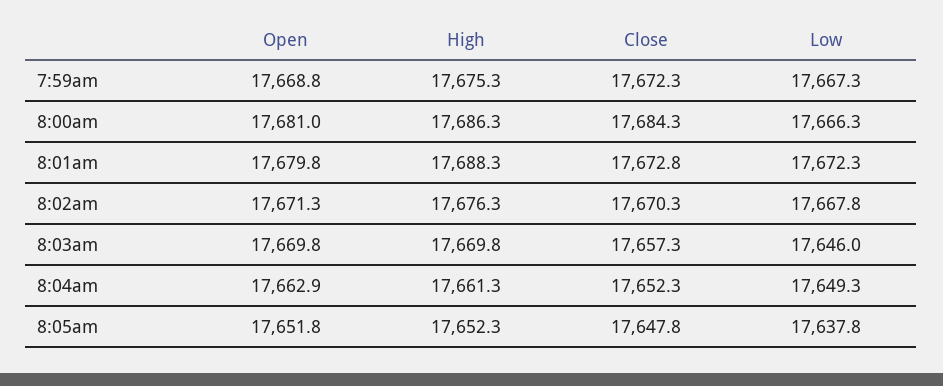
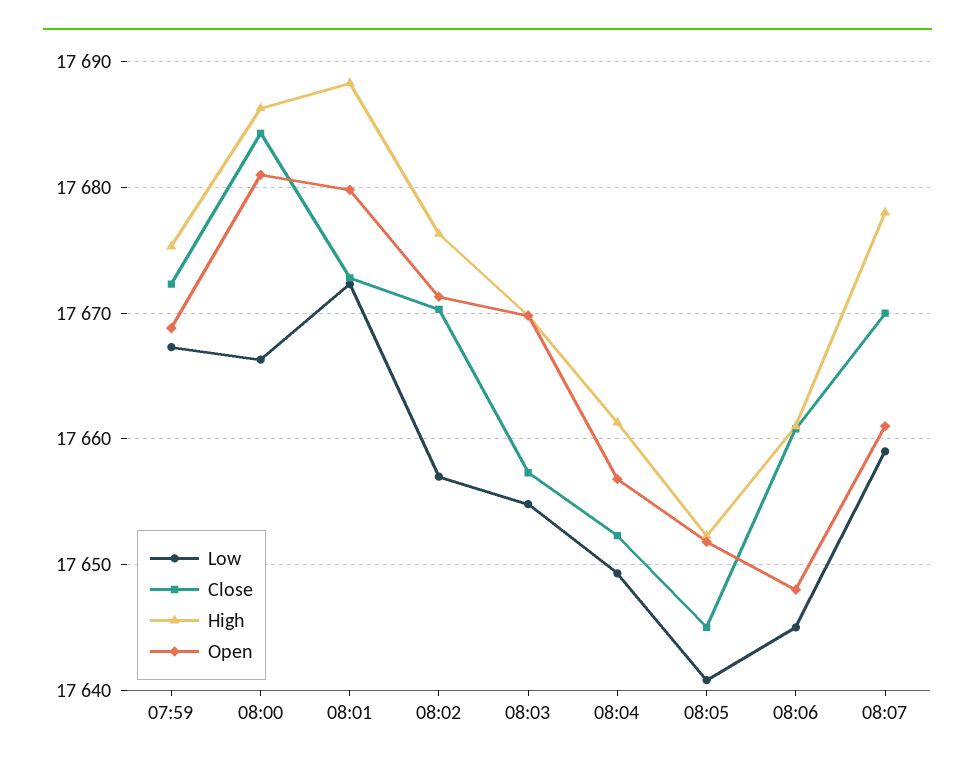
Low, 8:02am: 17667.8 -> 17657
Low, 8:03am: 17646 -> 17655
Open, 8:04am: 17662.9 -> 17657
Close, 8:05am: 17647.8 -> 17645
Low, 8:05am: 17637.8 -> 17641
Low, 08:06: none -> 17645
Close, 08:06: none -> 17661
High, 08:06: none -> 17661
Open, 08:06: none -> 17648
Low, 08:07: none -> 17659
Close, 08:07: none -> 17670
High, 08:07: none -> 17678
Open, 08:07: none -> 17661

